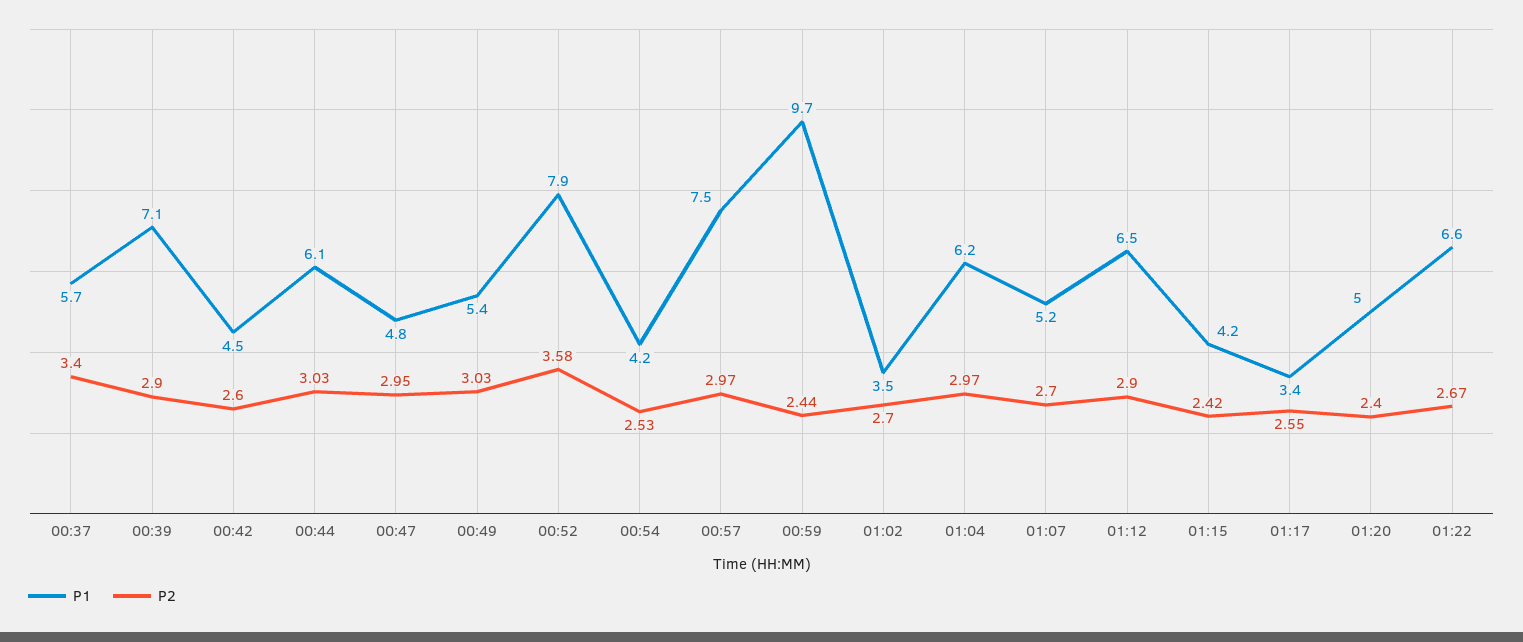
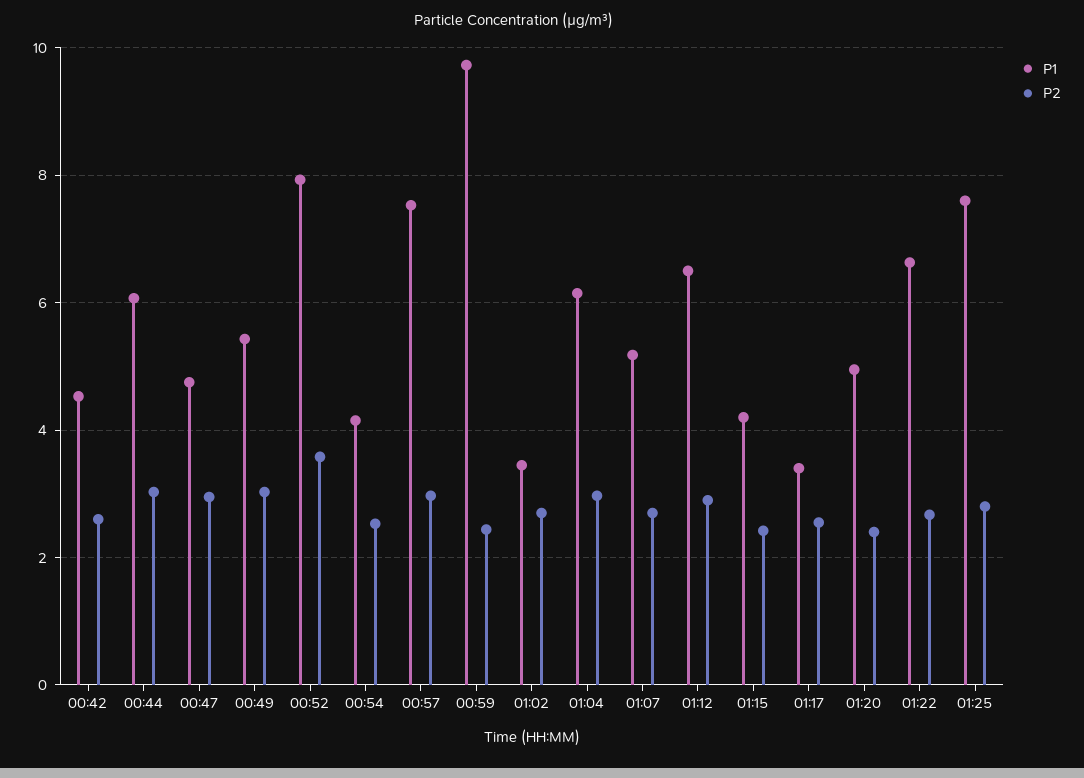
P1, 00:37: 5.7 -> none
P2, 00:37: 3.4 -> none
P1, 00:39: 7.1 -> none
P2, 00:39: 2.9 -> none
P1, 01:25: none -> 7.6
P2, 01:25: none -> 2.8

